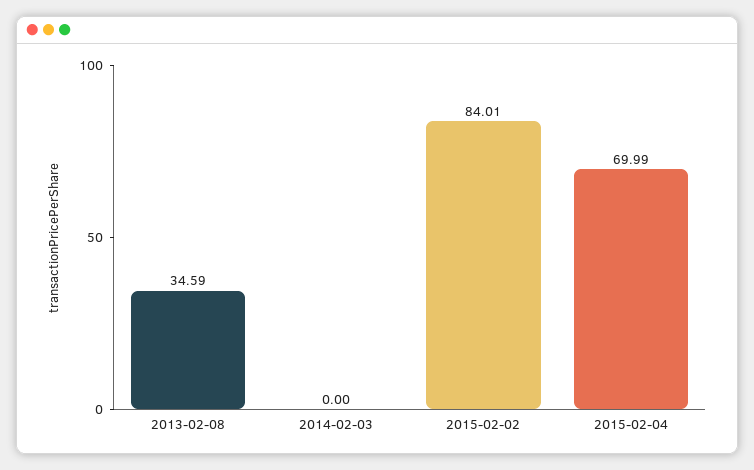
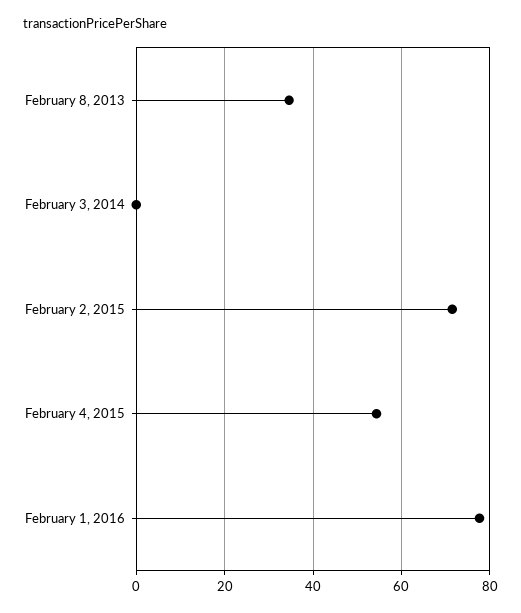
2015-02-02: 84.01 -> 72
2015-02-04: 69.99 -> 54
February 1, 2016: none -> 78

